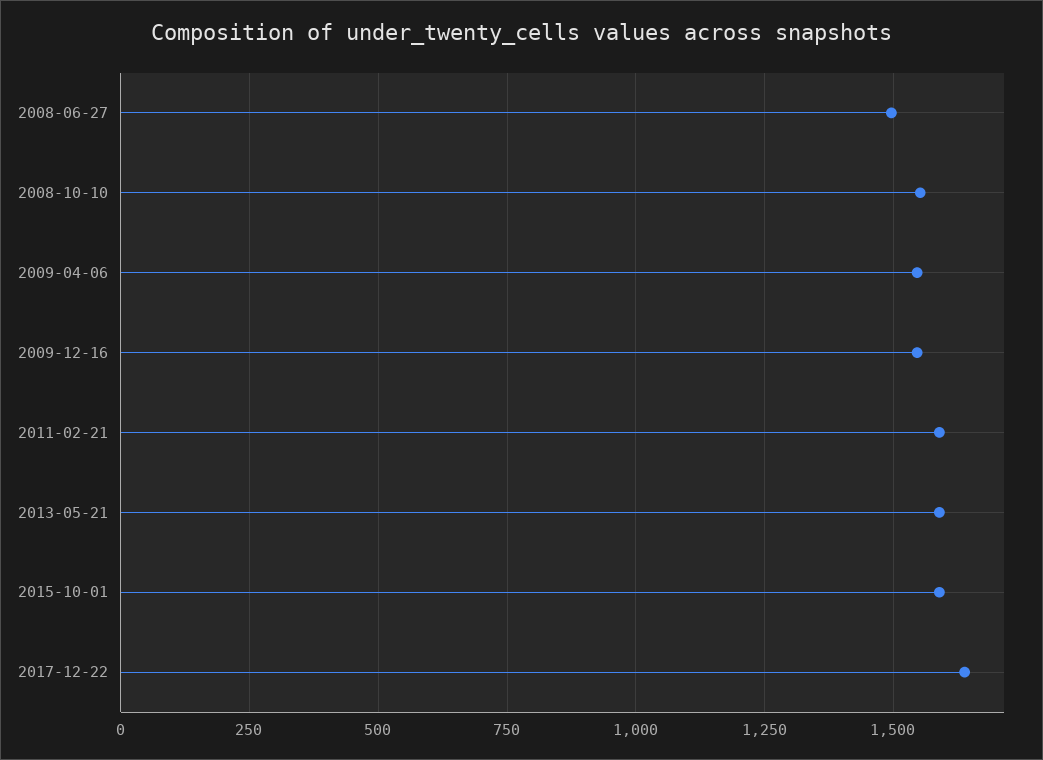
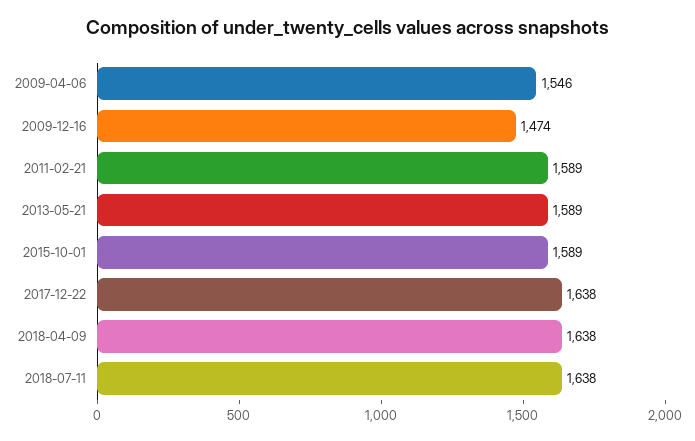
2008-06-27: 1500 -> none
2008-10-10: 1550 -> none
2009-12-16: 1550 -> 1474
2018-04-09: none -> 1638
2018-07-11: none -> 1638

